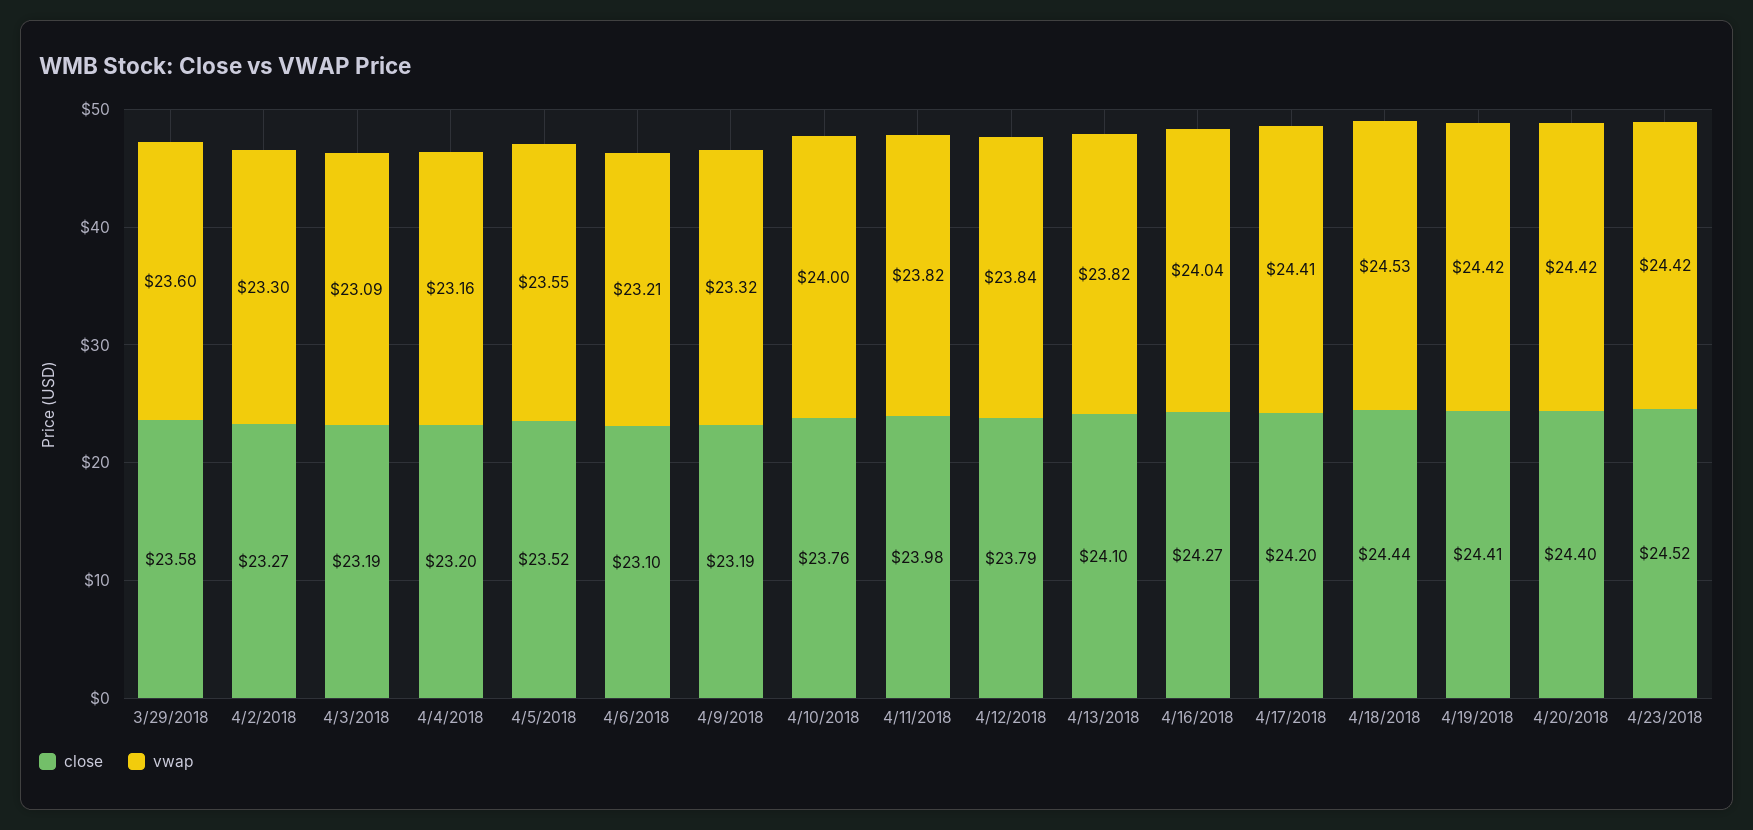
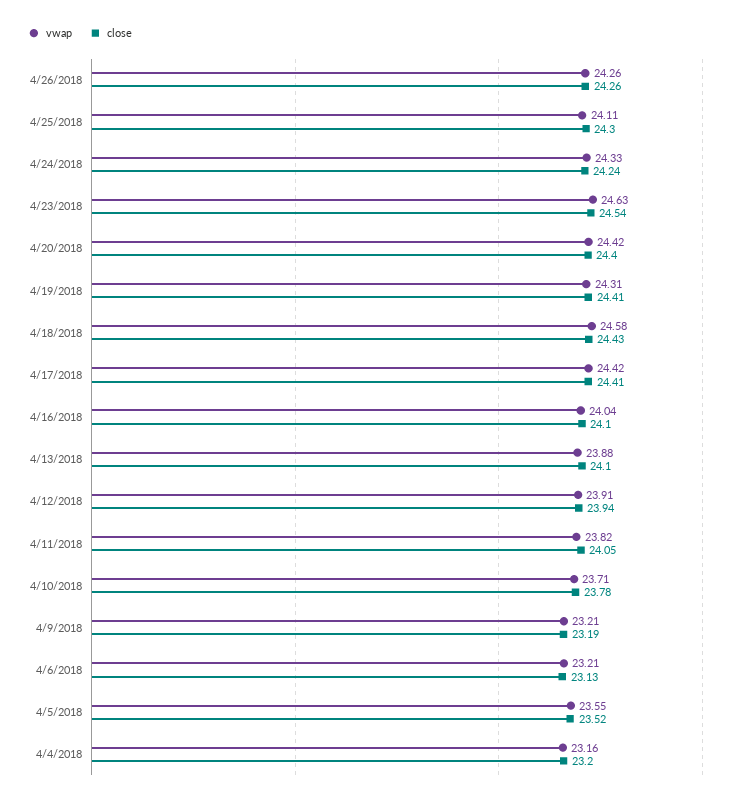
close, 3/29/2018: 23.58 -> none
vwap, 3/29/2018: 23.6 -> none
close, 4/2/2018: 23.27 -> none
vwap, 4/2/2018: 23.3 -> none
close, 4/3/2018: 23.19 -> none
vwap, 4/3/2018: 23.09 -> none
close, 4/6/2018: 23.1 -> 23.13
vwap, 4/9/2018: 23.32 -> 23.21
close, 4/10/2018: 23.76 -> 23.78
vwap, 4/10/2018: 24 -> 23.71
close, 4/11/2018: 23.98 -> 24.05
close, 4/12/2018: 23.79 -> 23.94
vwap, 4/12/2018: 23.84 -> 23.91
vwap, 4/13/2018: 23.82 -> 23.88
close, 4/16/2018: 24.27 -> 24.1
close, 4/17/2018: 24.2 -> 24.41
vwap, 4/17/2018: 24.41 -> 24.42
close, 4/18/2018: 24.44 -> 24.43
vwap, 4/18/2018: 24.53 -> 24.58
vwap, 4/19/2018: 24.42 -> 24.31
close, 4/23/2018: 24.52 -> 24.54
vwap, 4/23/2018: 24.42 -> 24.63
vwap, 4/26/2018: none -> 24.26
close, 4/26/2018: none -> 24.26
vwap, 4/25/2018: none -> 24.11
close, 4/25/2018: none -> 24.3
vwap, 4/24/2018: none -> 24.33
close, 4/24/2018: none -> 24.24

